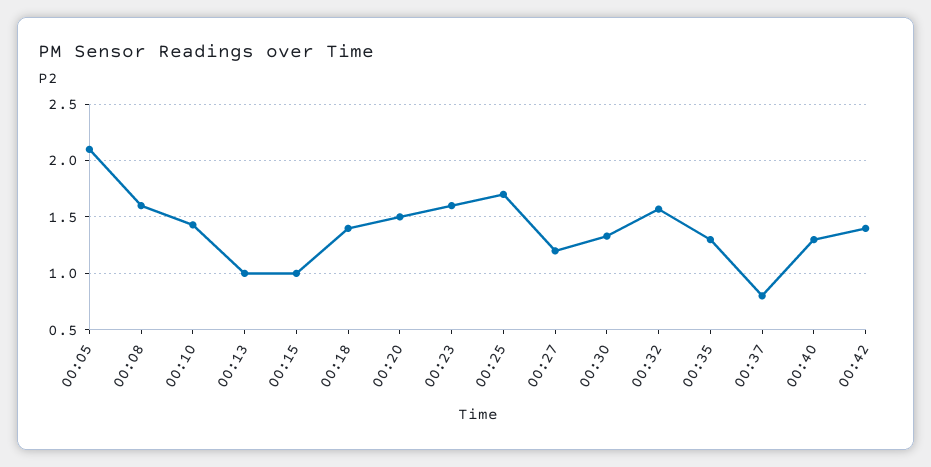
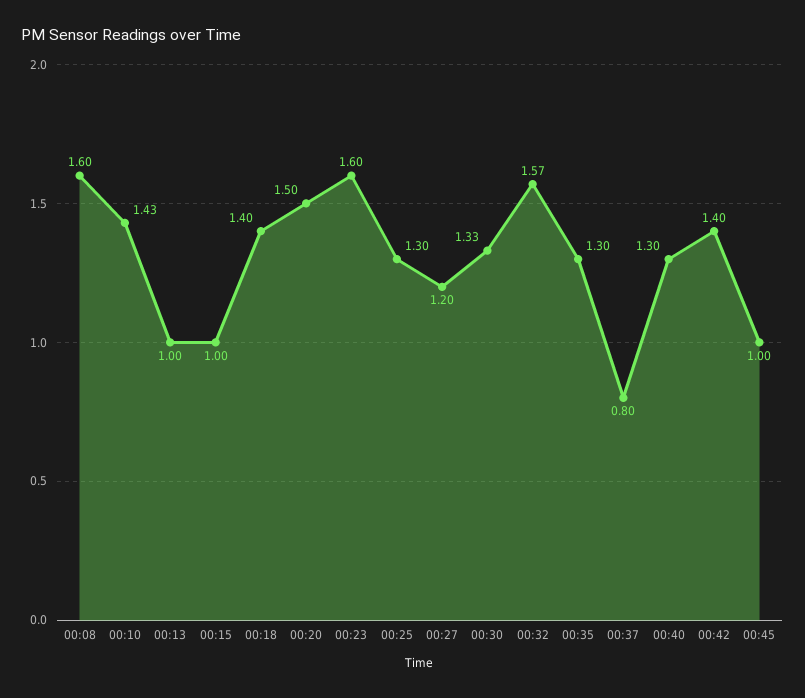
00:05: 2.1 -> none
00:25: 1.7 -> 1.3
00:45: none -> 1

